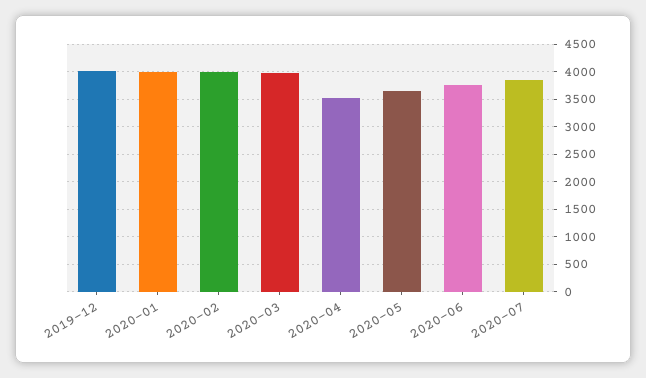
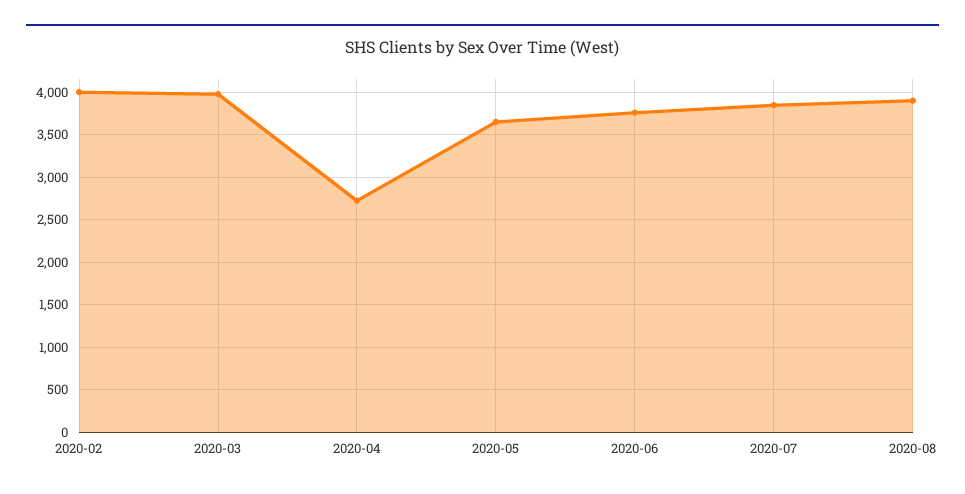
2019-12: 4000 -> none
2020-01: 4000 -> none
2020-04: 3500 -> 2700
2020-08: none -> 3900

